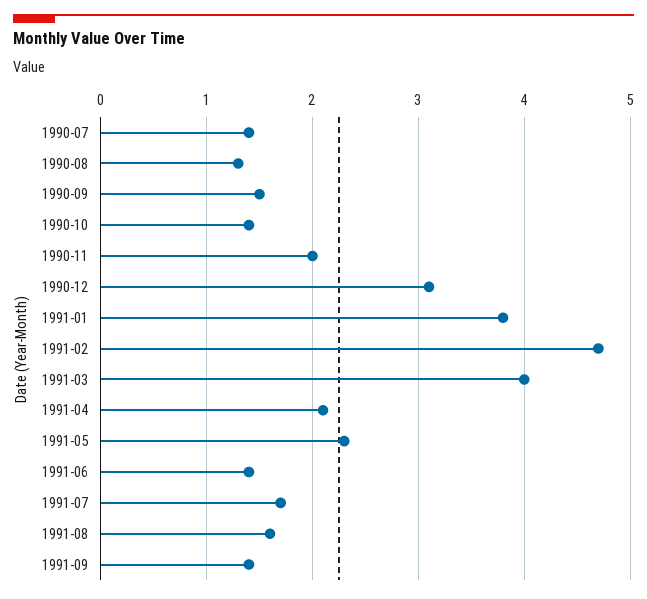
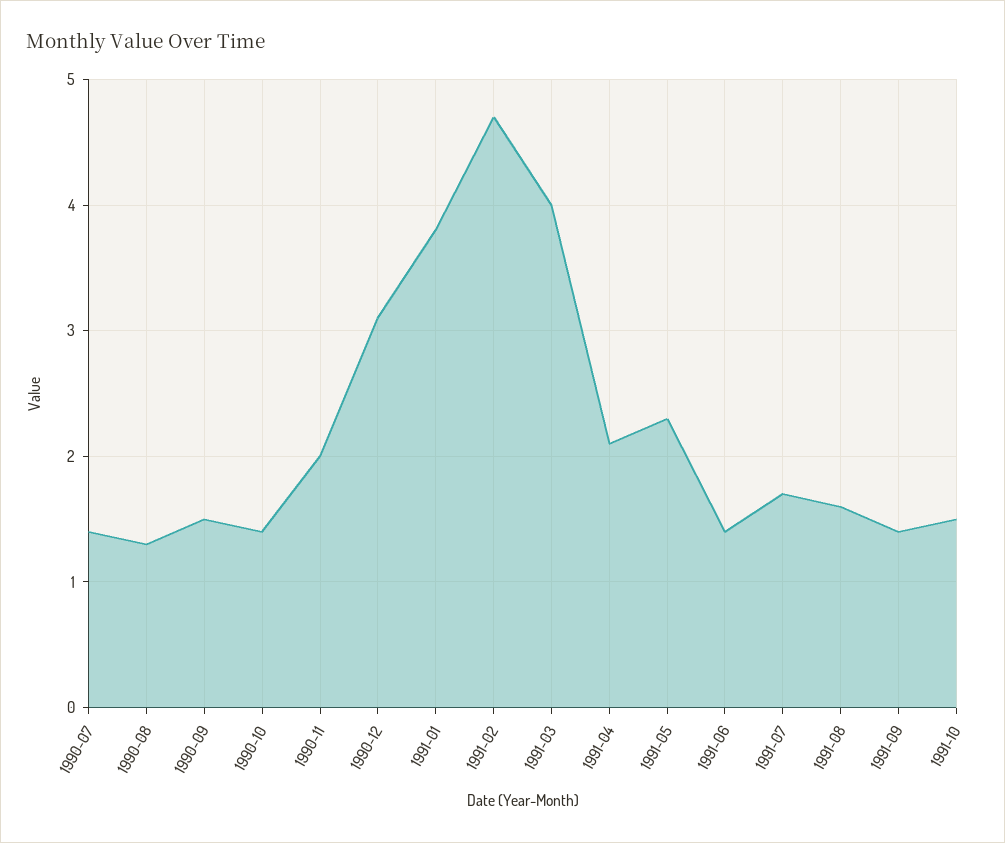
1991-10: none -> 1.5

